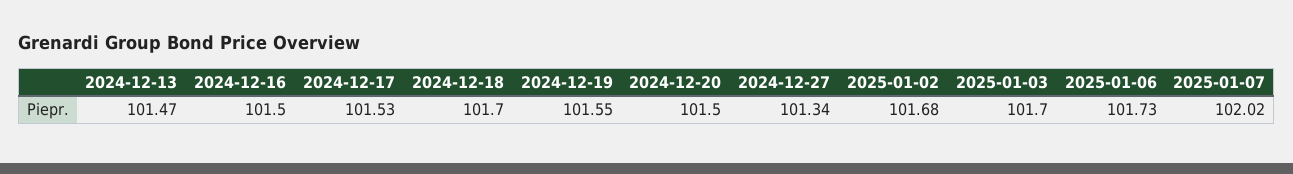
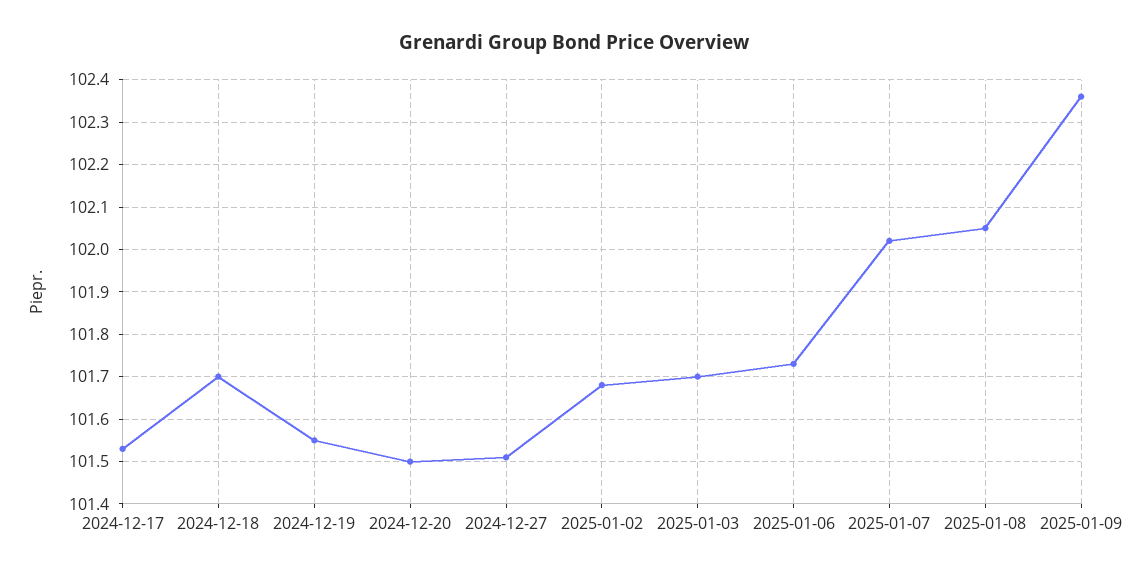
2024-12-13: 101.47 -> none
2024-12-16: 101.5 -> none
2024-12-27: 101.34 -> 101.5
2025-01-08: none -> 102.05
2025-01-09: none -> 102.35

